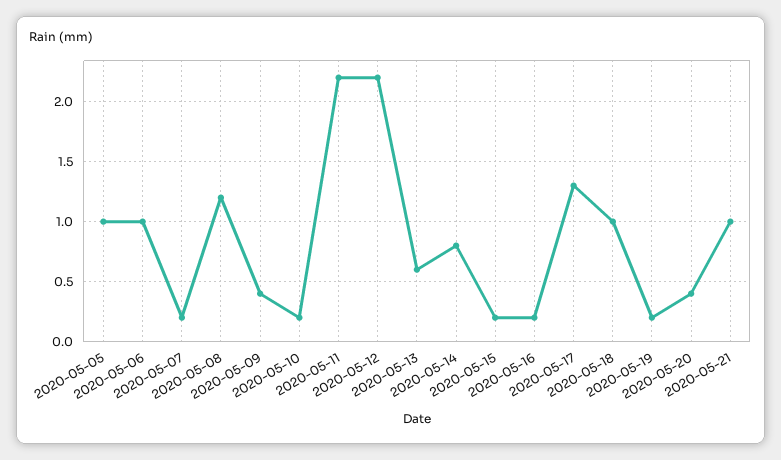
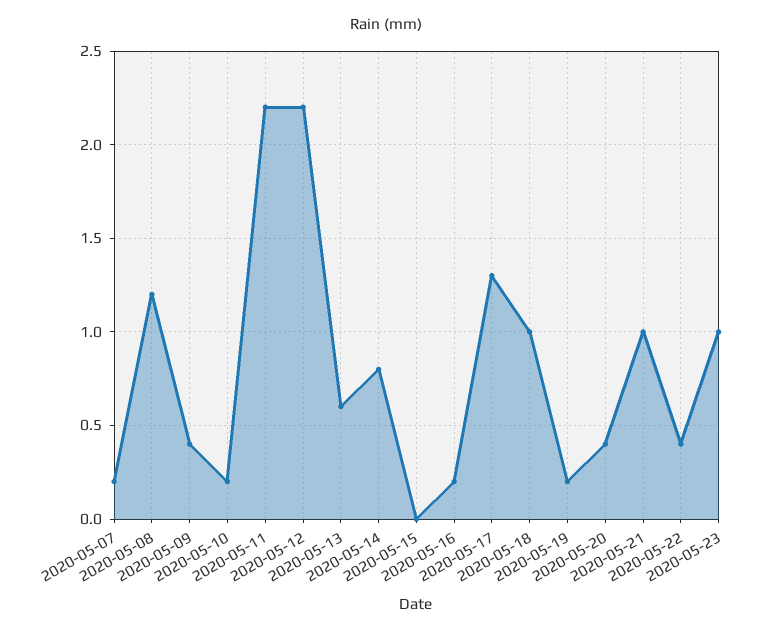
2020-05-05: 1 -> none
2020-05-06: 1 -> none
2020-05-15: 0.2 -> 0
2020-05-22: none -> 0.4
2020-05-23: none -> 1

